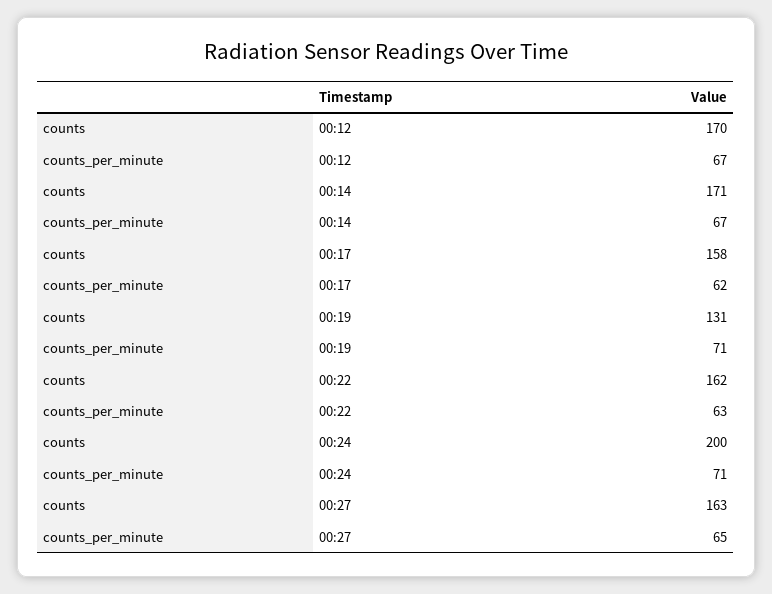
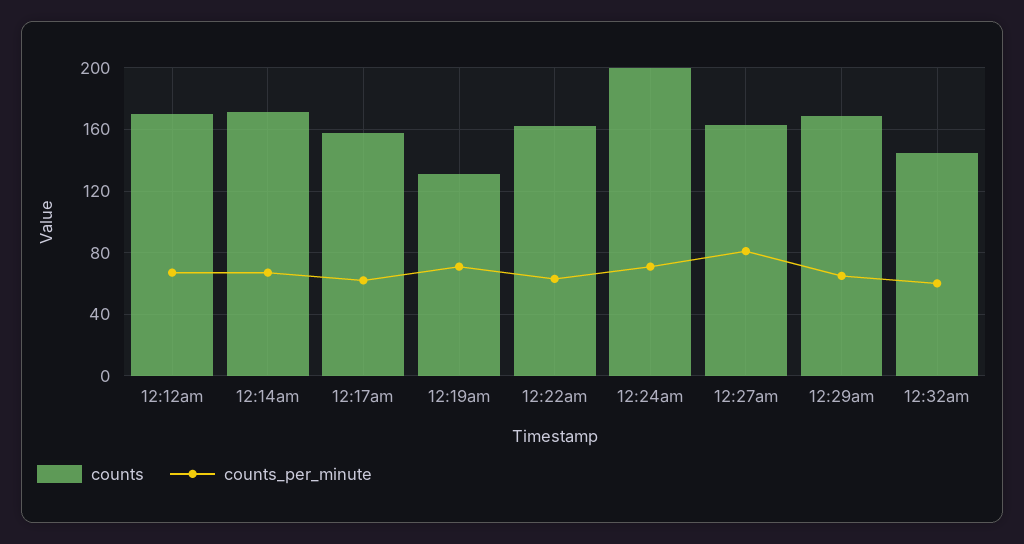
counts_per_minute, 00:27: 65 -> 80
counts, 12:29am: none -> 170
counts_per_minute, 12:29am: none -> 65
counts, 12:32am: none -> 145
counts_per_minute, 12:32am: none -> 60

